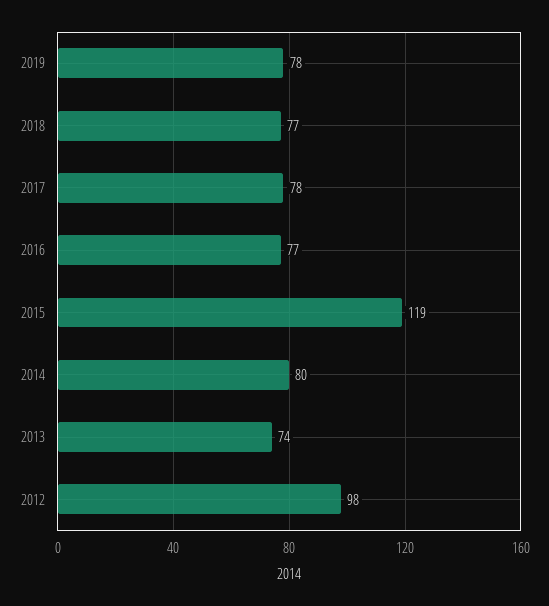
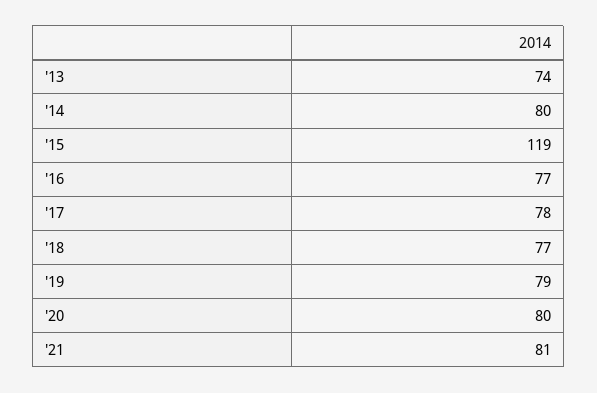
2019: 78 -> 79
2012: 98 -> none
'20: none -> 80
'21: none -> 81

